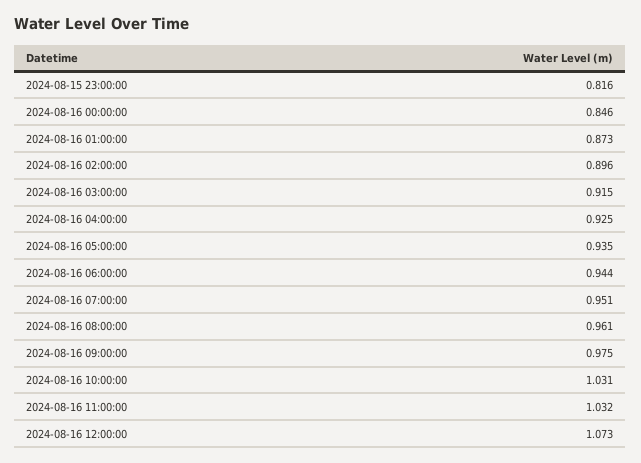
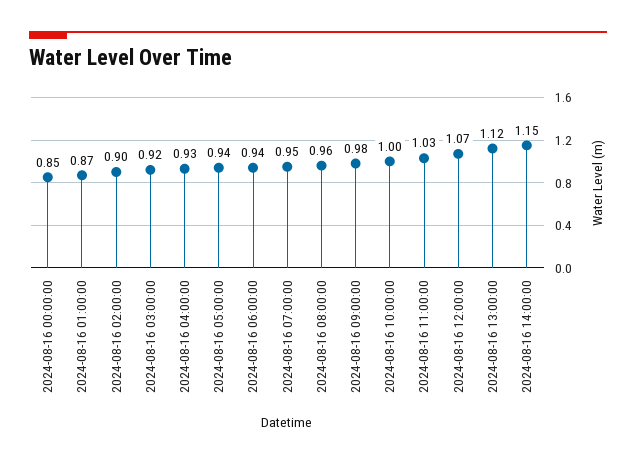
2024-08-15 23:00:00: 0.816 -> none
2024-08-16 10:00:00: 1.031 -> 1
2024-08-16 13:00:00: none -> 1.12
2024-08-16 14:00:00: none -> 1.15

